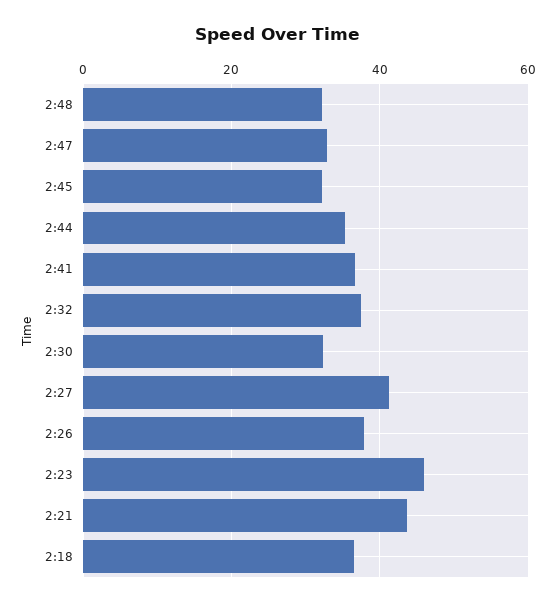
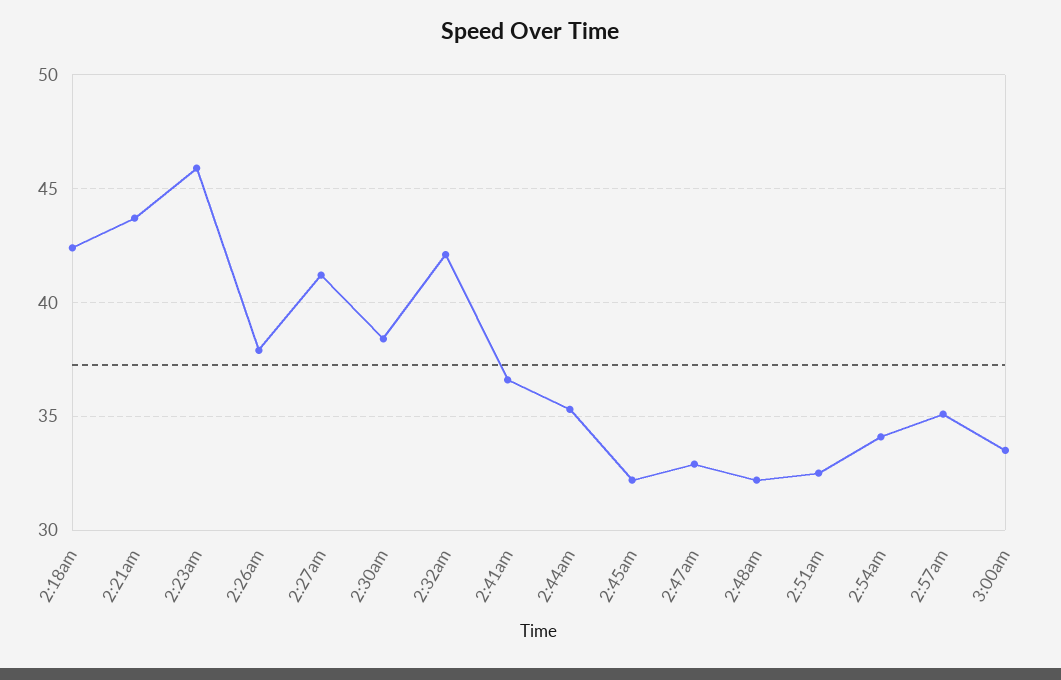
2:32: 38 -> 42
2:30: 32 -> 38.5
2:18: 36 -> 42.5
2:51am: none -> 32.5
2:54am: none -> 34
2:57am: none -> 35
3:00am: none -> 33.5

